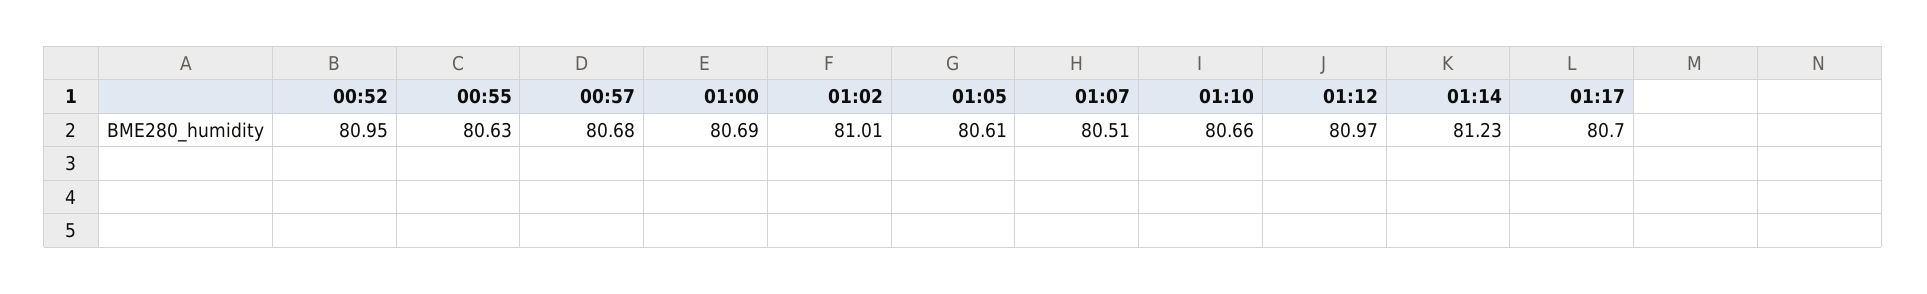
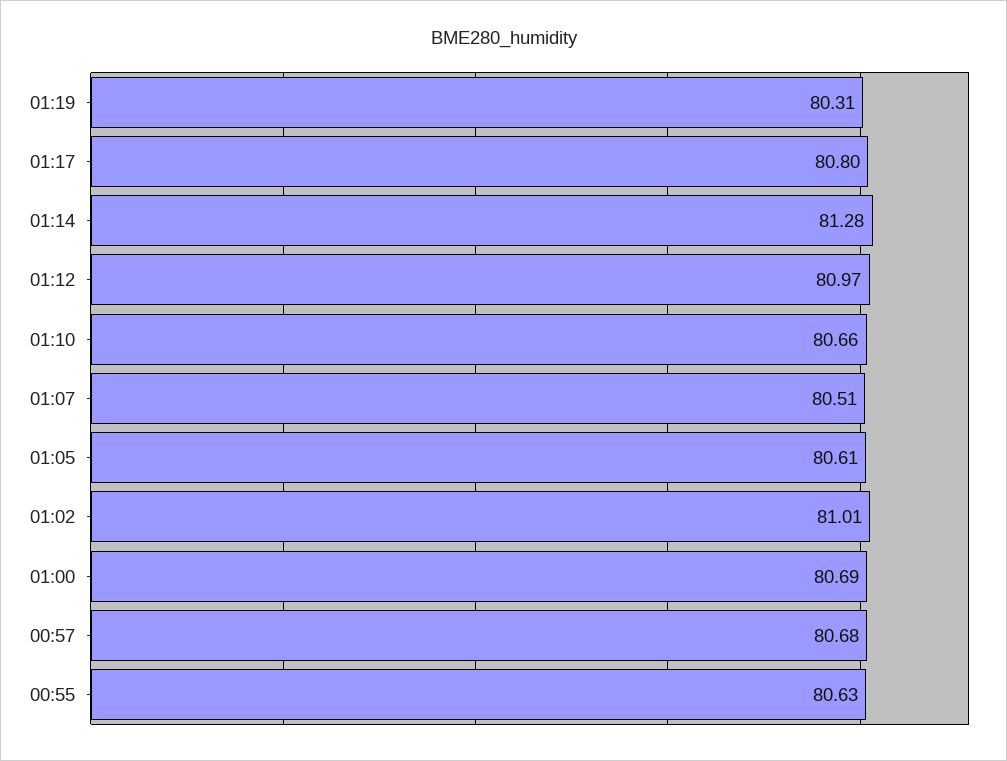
00:52: 80.95 -> none
01:14: 81.23 -> 81.28
01:17: 80.7 -> 80.8
01:19: none -> 80.31

